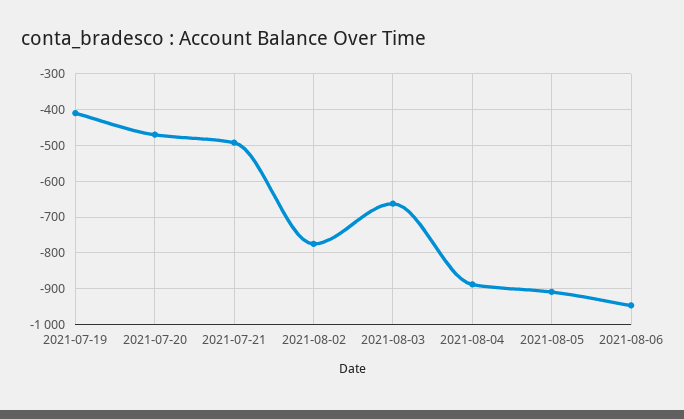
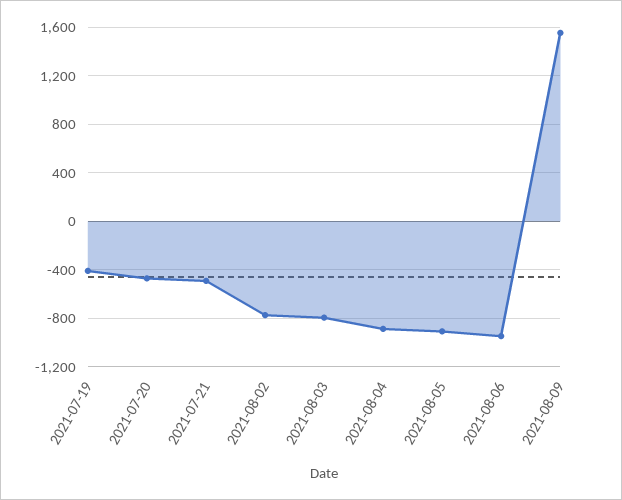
2021-08-03: -660 -> -800
2021-08-09: none -> 1550

